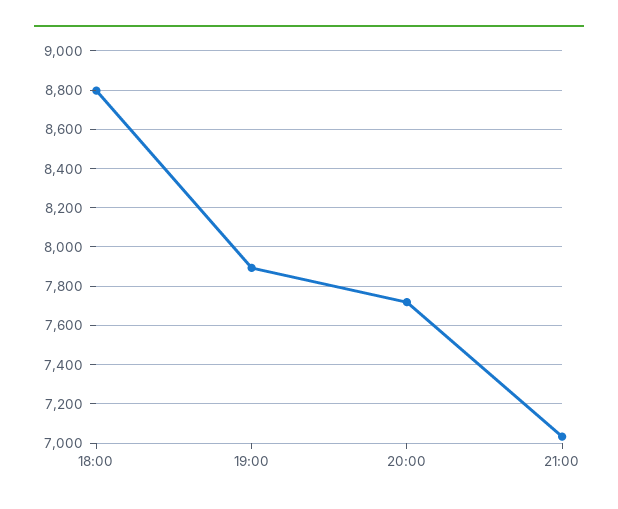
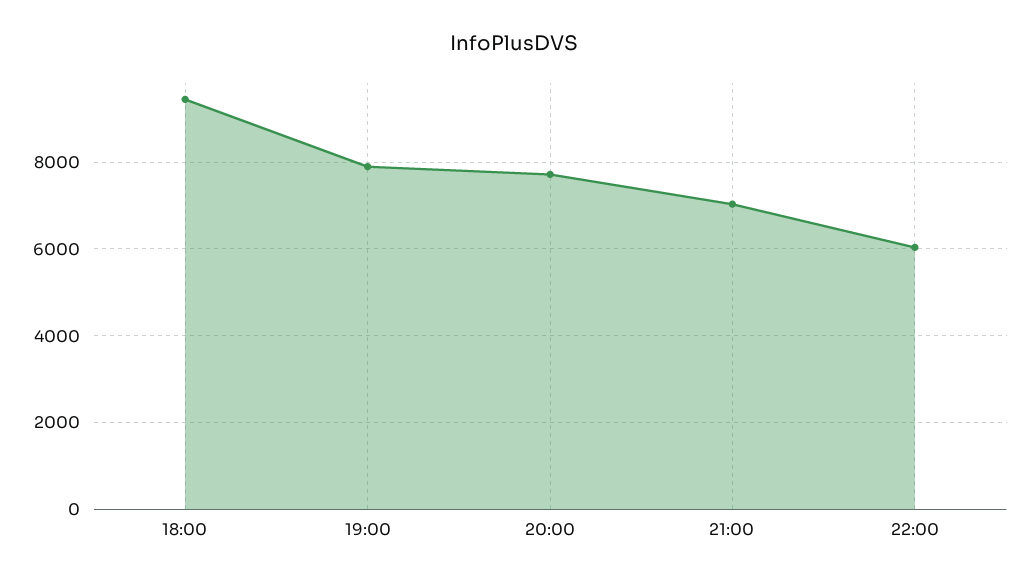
18:00: 8800 -> 9400
22:00: none -> 6000

